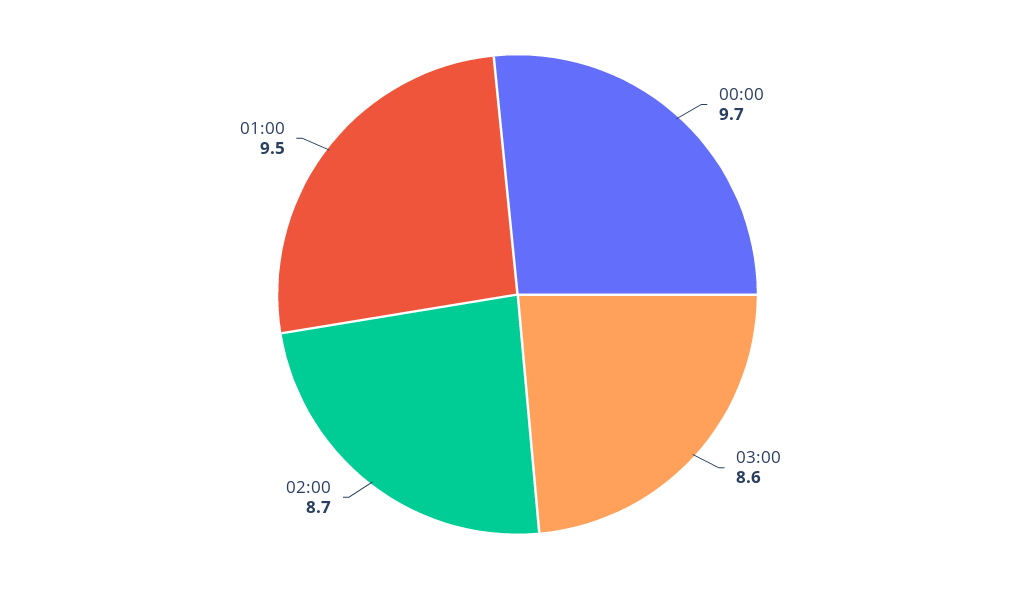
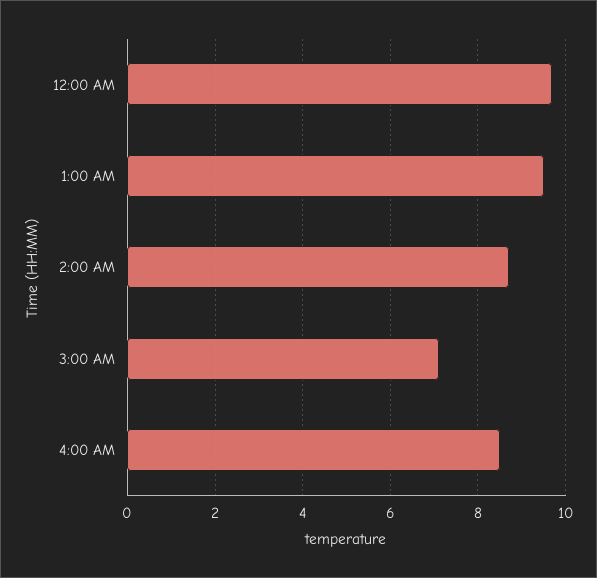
03:00: 8.6 -> 7
4:00 AM: none -> 8.5

